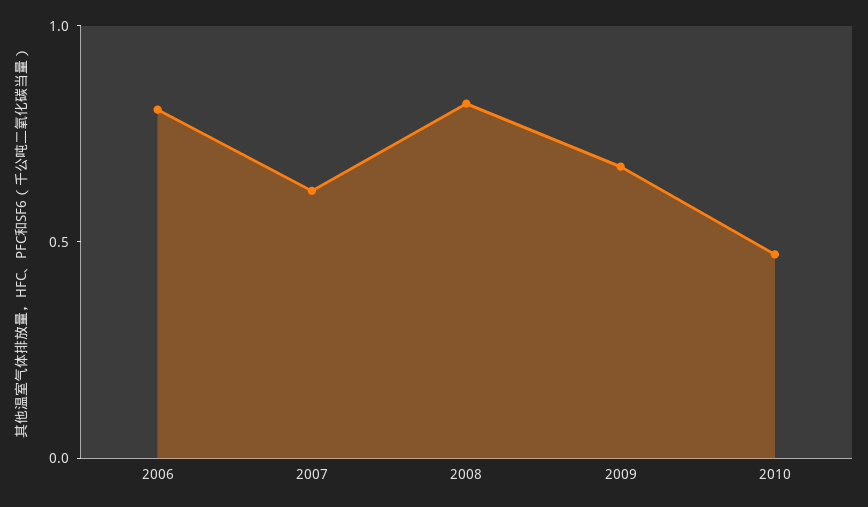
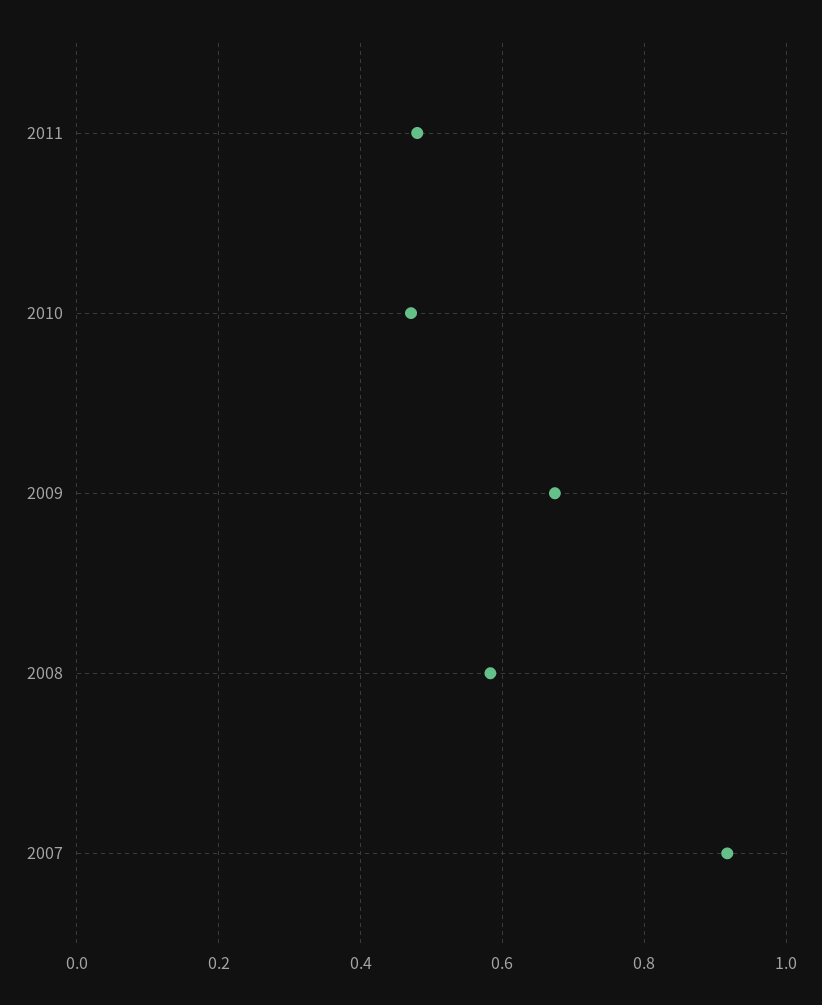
2006: 0.8 -> none
2007: 0.6 -> 0.92
2008: 0.8 -> 0.58
2011: none -> 0.48

